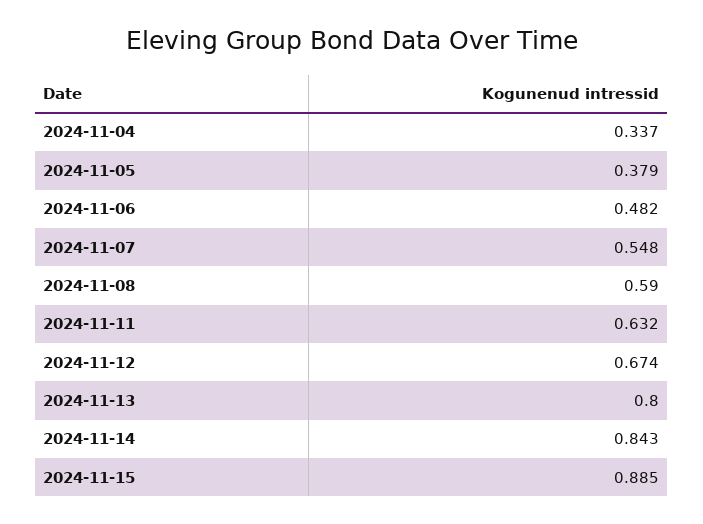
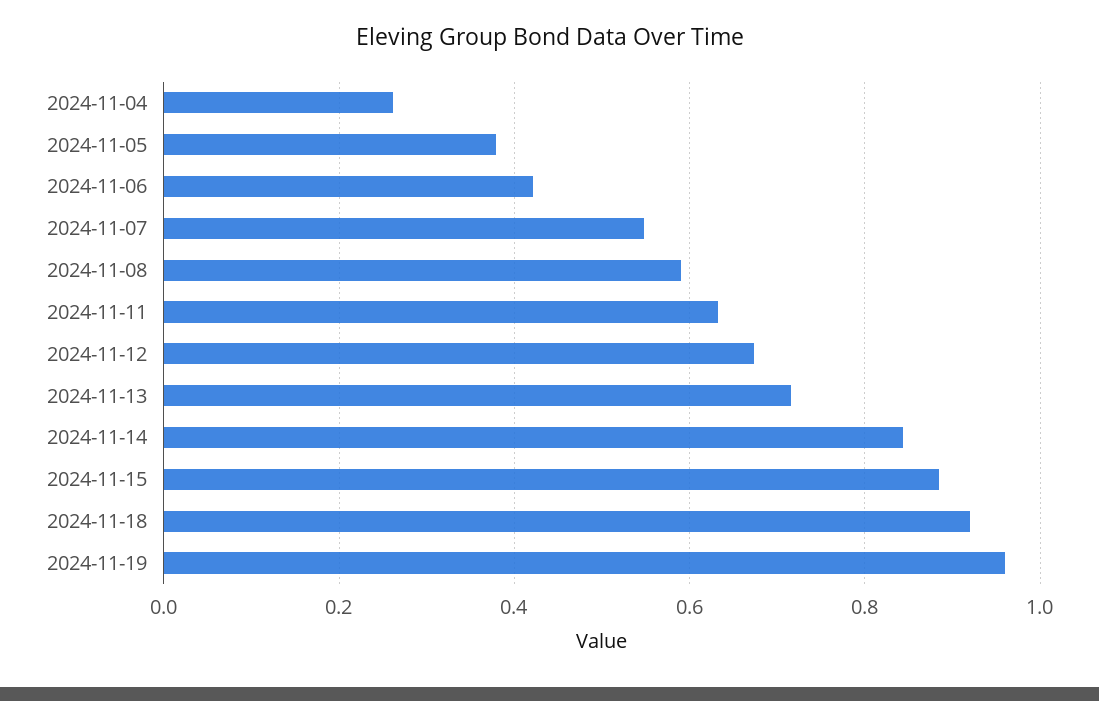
2024-11-04: 0.337 -> 0.26
2024-11-06: 0.482 -> 0.42
2024-11-13: 0.8 -> 0.72
2024-11-18: none -> 0.92
2024-11-19: none -> 0.96

